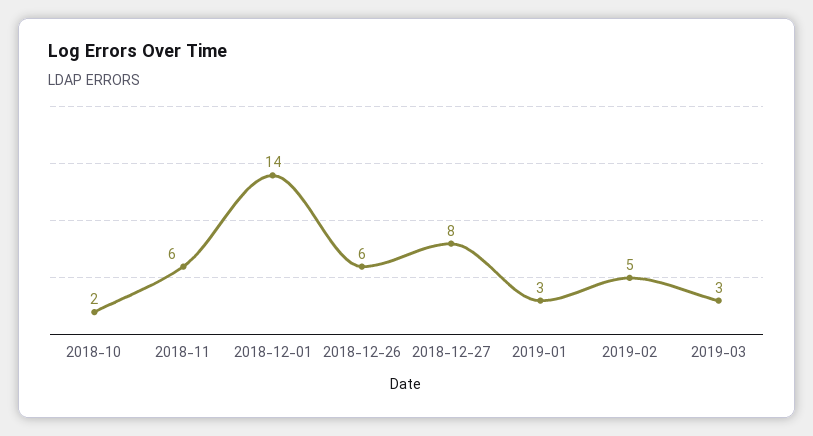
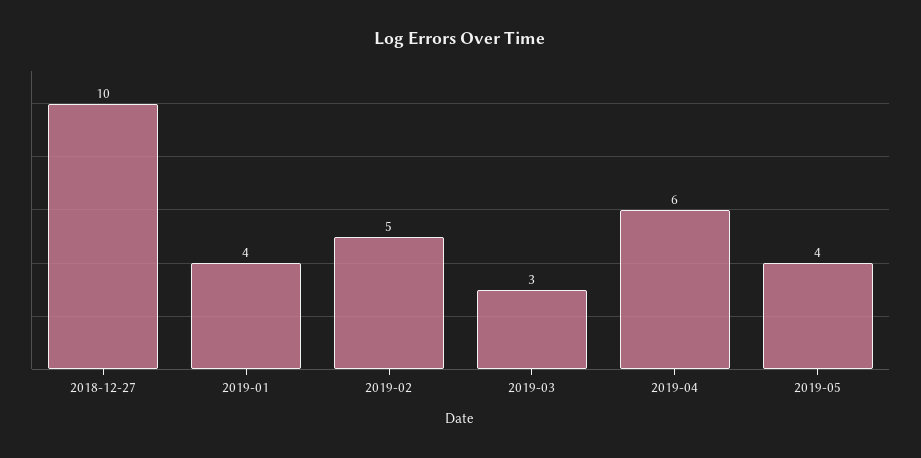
2018-10: 2 -> none
2018-11: 6 -> none
2018-12-01: 14 -> none
2018-12-26: 6 -> none
2018-12-27: 8 -> 10
2019-01: 3 -> 4
2019-04: none -> 6
2019-05: none -> 4

